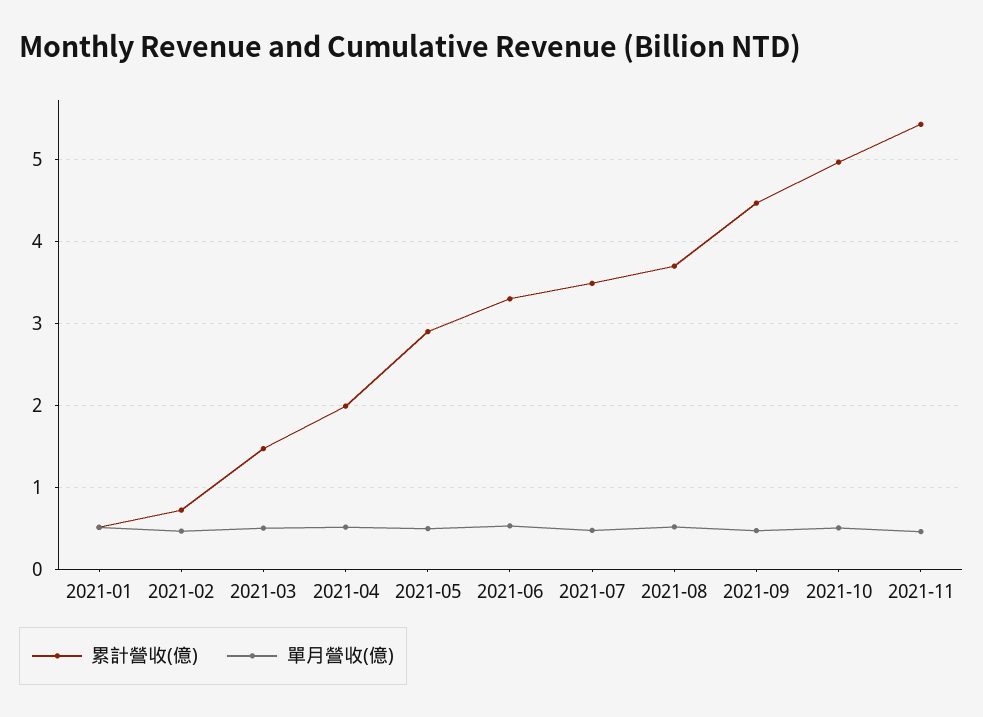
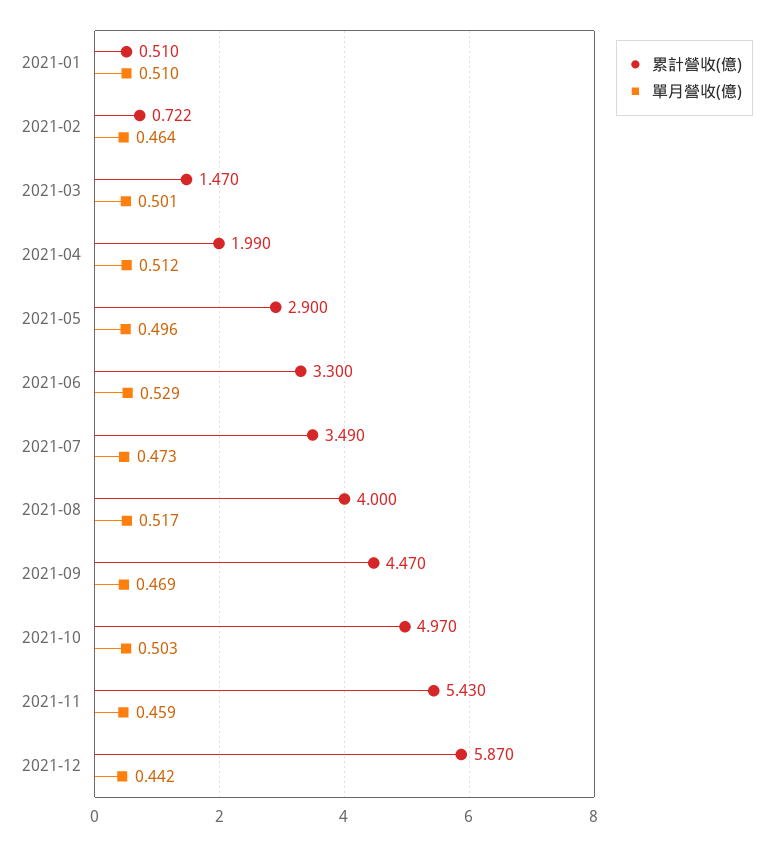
累計營收(億), 2021-08: 3.7 -> 4
累計營收(億), 2021-12: none -> 5.87
單月營收(億), 2021-12: none -> 0.442

